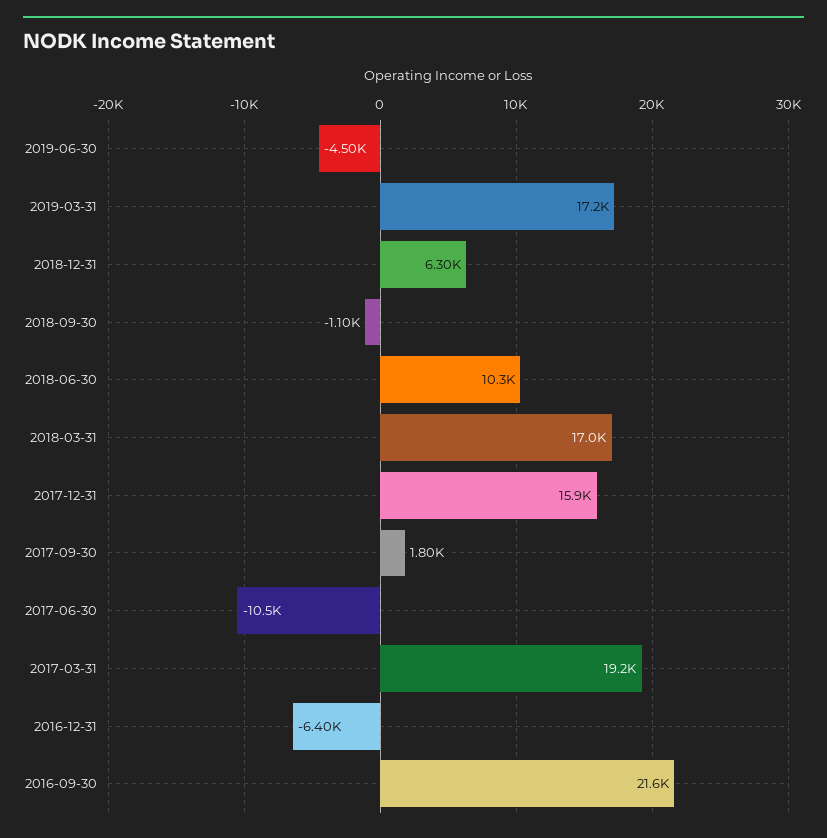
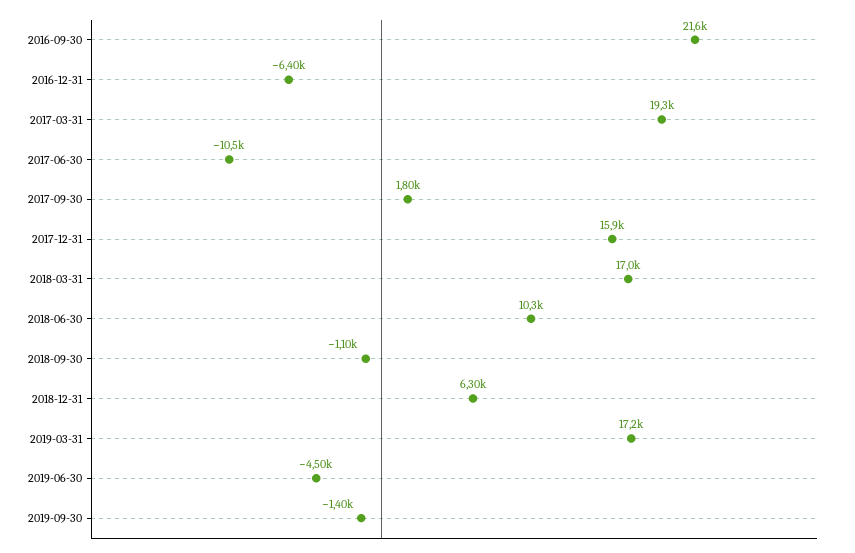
2017-03-31: 19200 -> 19300
2019-09-30: none -> -1400

